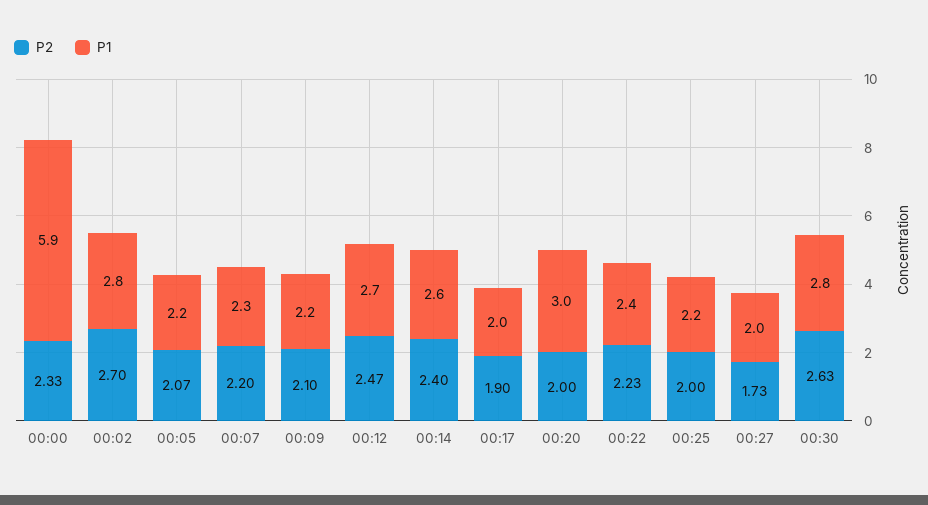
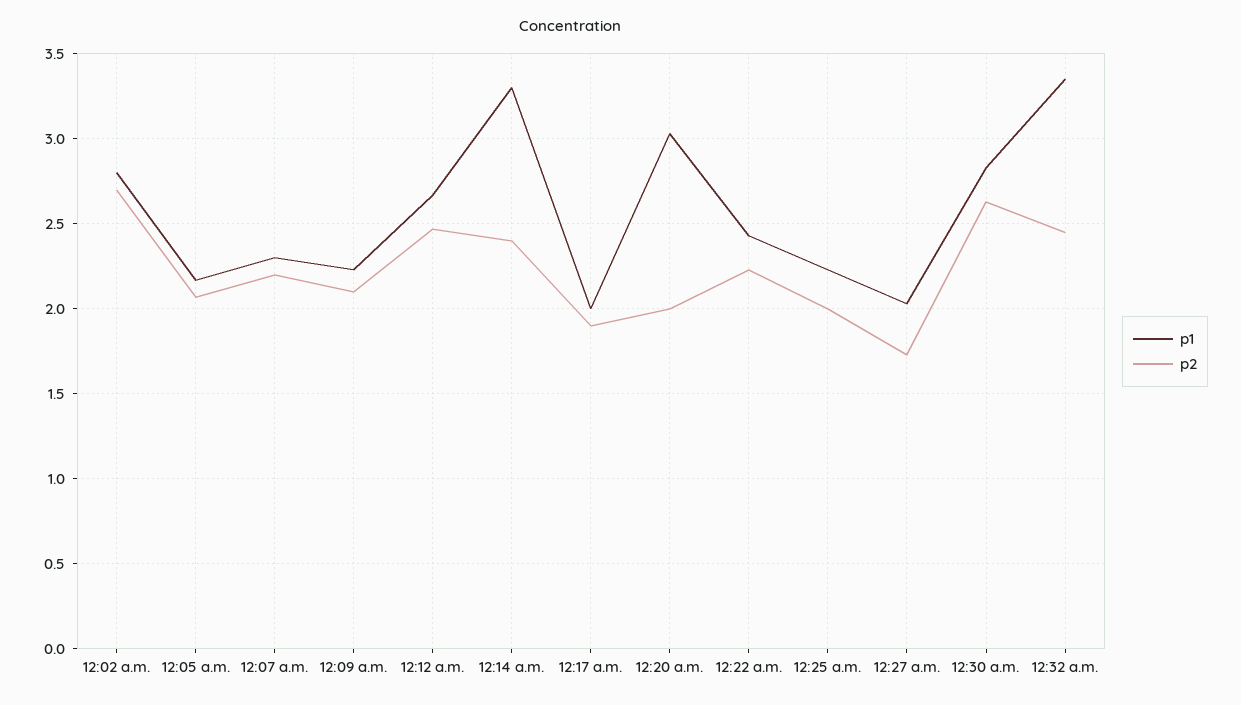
P2, 00:00: 2.33 -> none
P1, 00:00: 5.9 -> none
P1, 00:14: 2.6 -> 3.3
P1, 12:32 a.m.: none -> 3.35
P2, 12:32 a.m.: none -> 2.45

